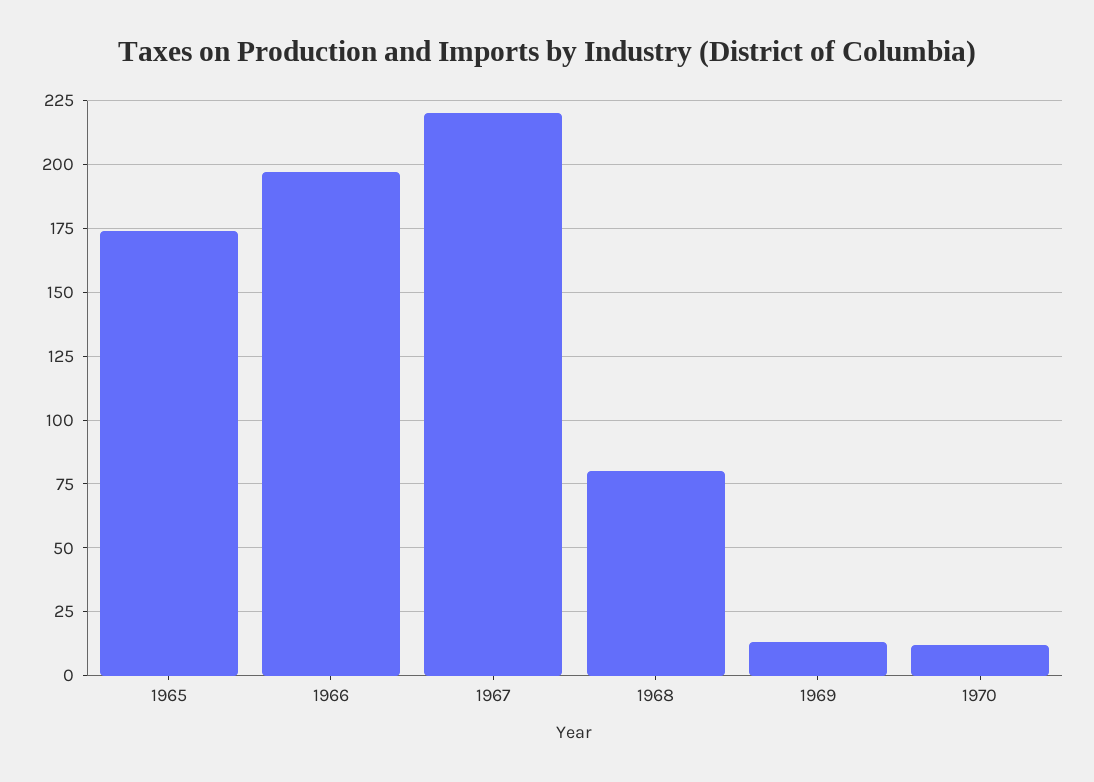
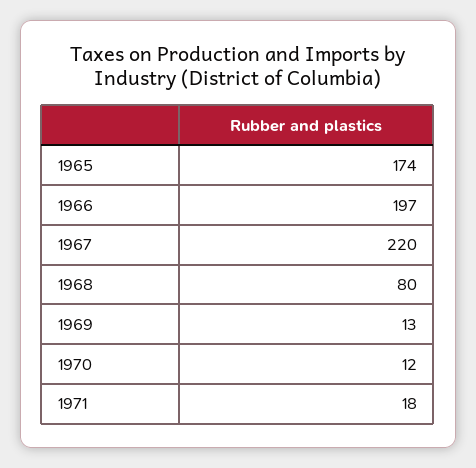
1971: none -> 18

